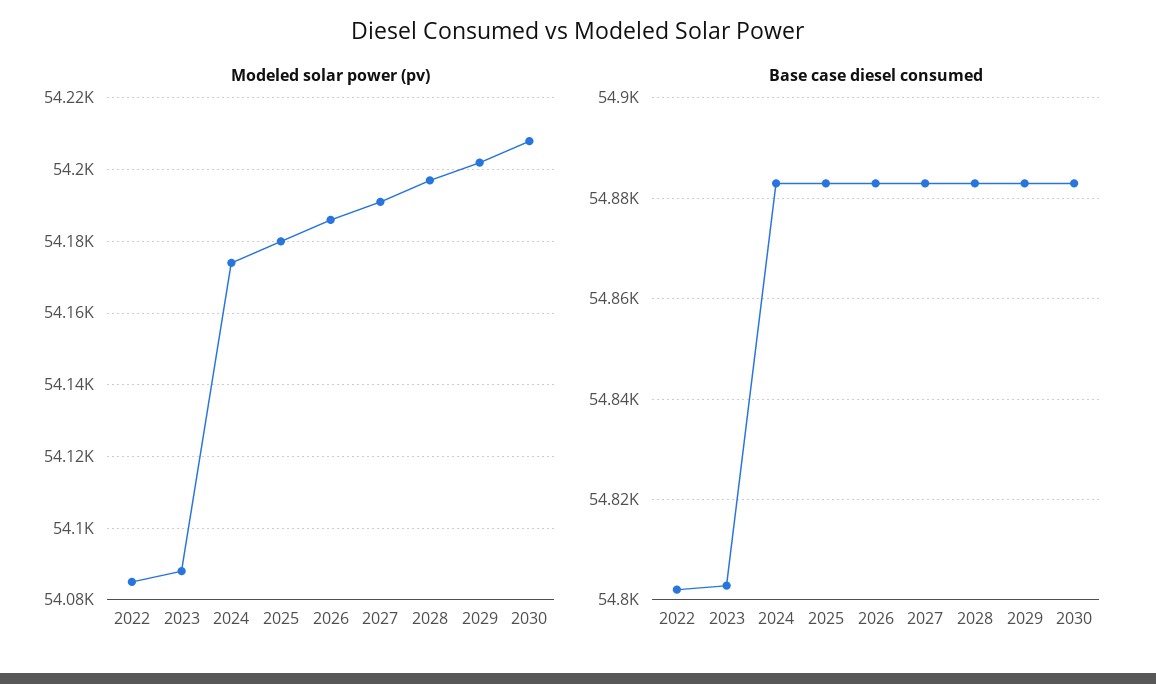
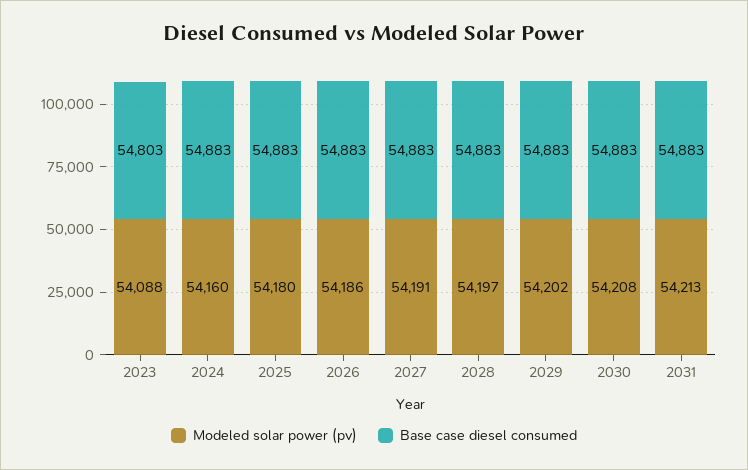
Modeled solar power (pv), 2022: 54085 -> none
Modeled solar power (pv), 2024: 54175 -> 54160
Base case diesel consumed, 2022: 54802 -> none
Modeled solar power (pv), 2031: none -> 54213
Base case diesel consumed, 2031: none -> 54883

